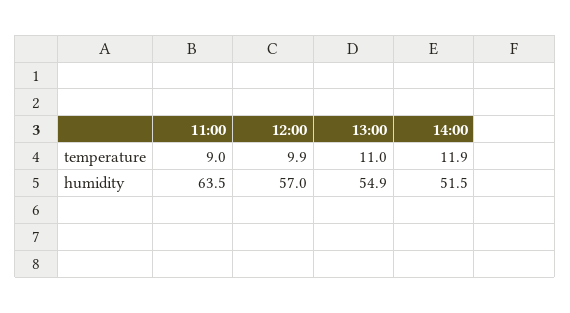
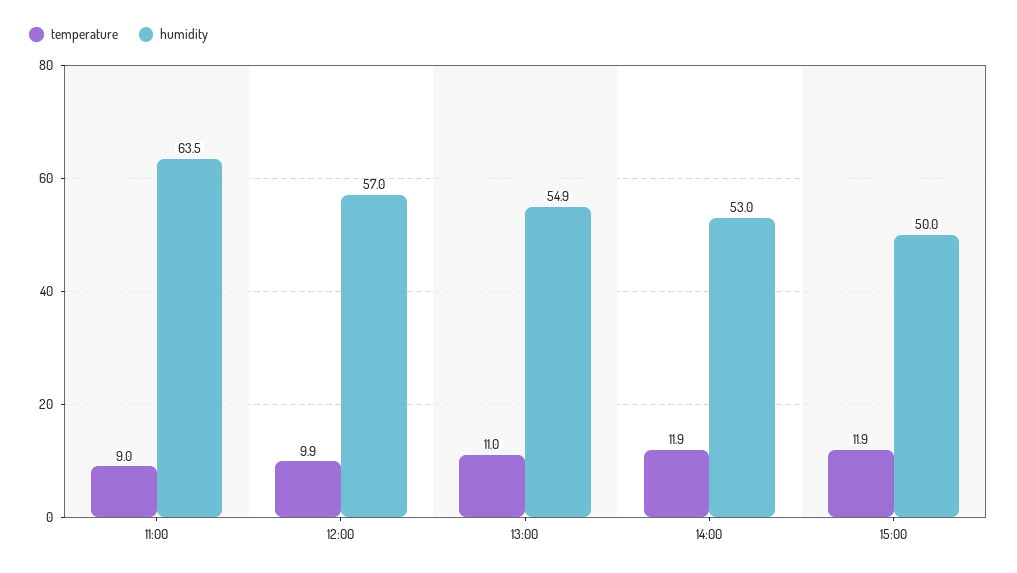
humidity, 14:00: 51.5 -> 53
temperature, 15:00: none -> 11.9
humidity, 15:00: none -> 50

